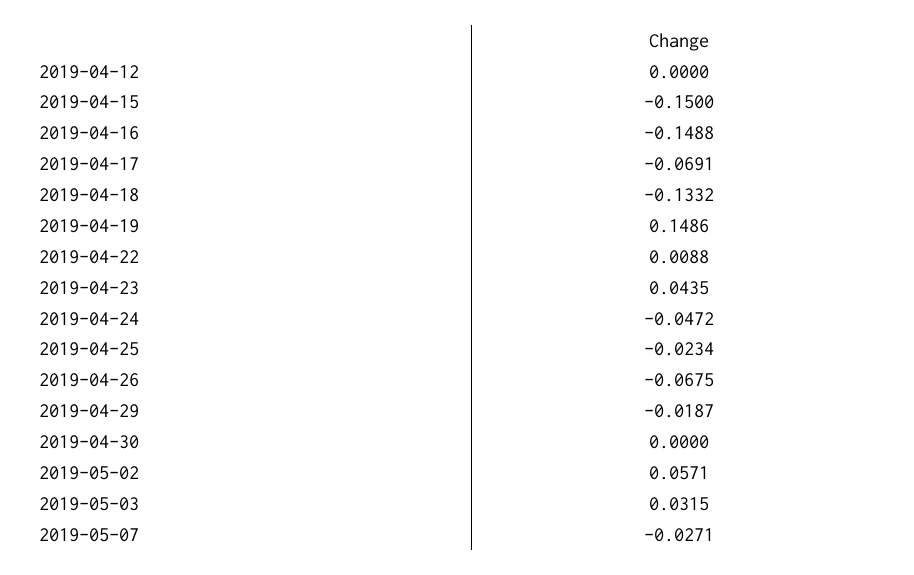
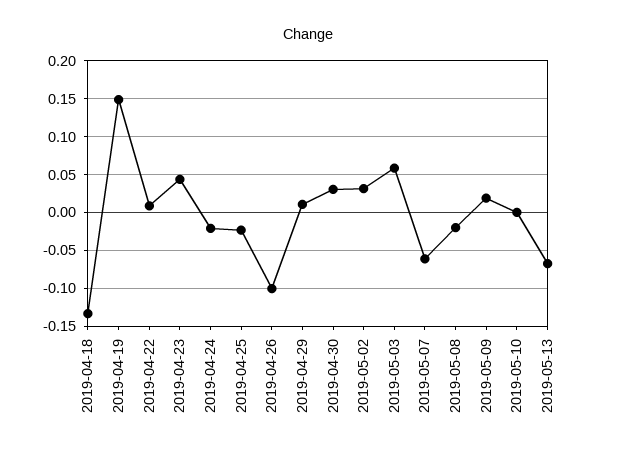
2019-04-12: 0 -> none
2019-04-15: -0.15 -> none
2019-04-16: -0.1488 -> none
2019-04-17: -0.0691 -> none
2019-04-24: -0.0472 -> -0.02
2019-04-26: -0.0675 -> -0.1
2019-04-29: -0.0187 -> 0.01
2019-04-30: 0 -> 0.03
2019-05-02: 0.0571 -> 0.03
2019-05-03: 0.0315 -> 0.06
2019-05-07: -0.0271 -> -0.06
2019-05-08: none -> -0.02
2019-05-09: none -> 0.02
2019-05-10: none -> 0
2019-05-13: none -> -0.07

